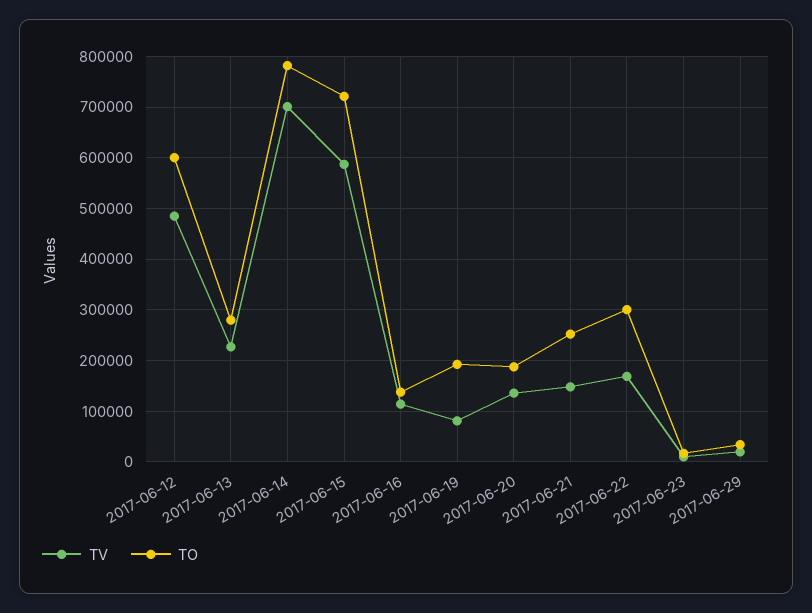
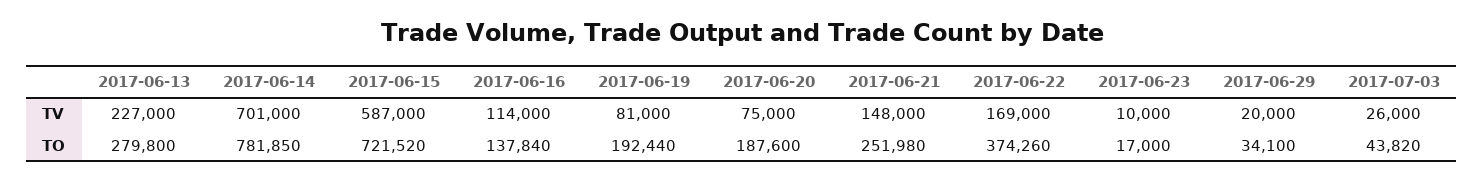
TV, 2017-06-12: 480000 -> none
TO, 2017-06-12: 600000 -> none
TV, 2017-06-20: 140000 -> 75000
TO, 2017-06-22: 300000 -> 374260
TV, 2017-07-03: none -> 26000
TO, 2017-07-03: none -> 43820

